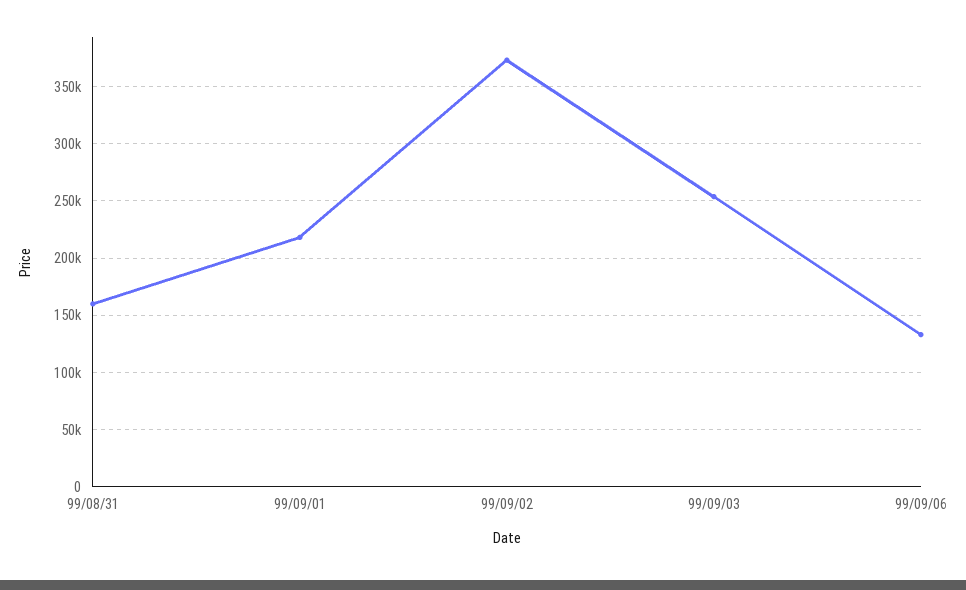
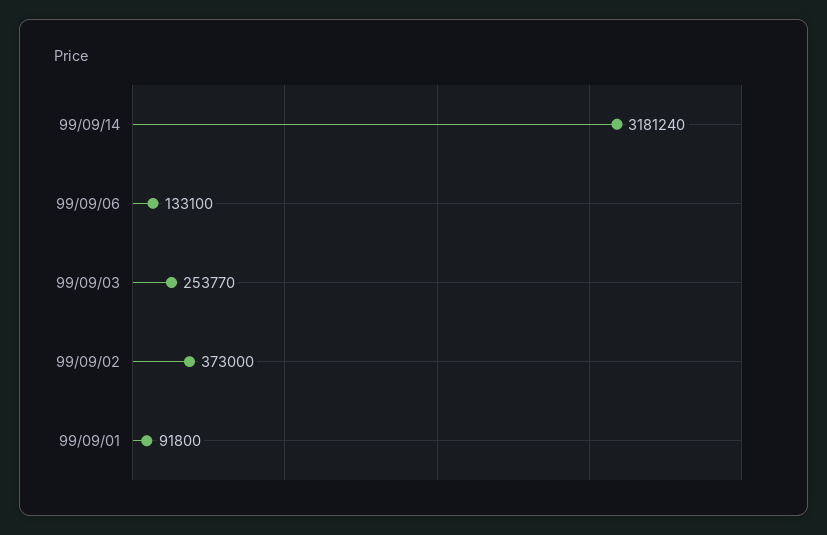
99/08/31: 160000 -> none
99/09/01: 220000 -> 91800
99/09/14: none -> 3181240

